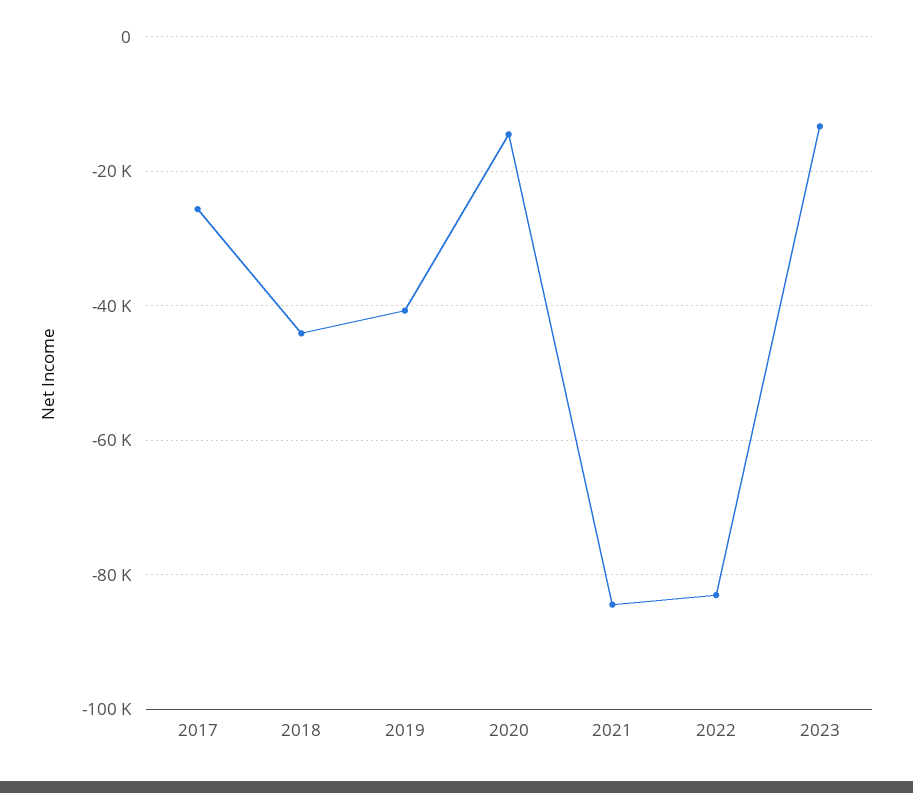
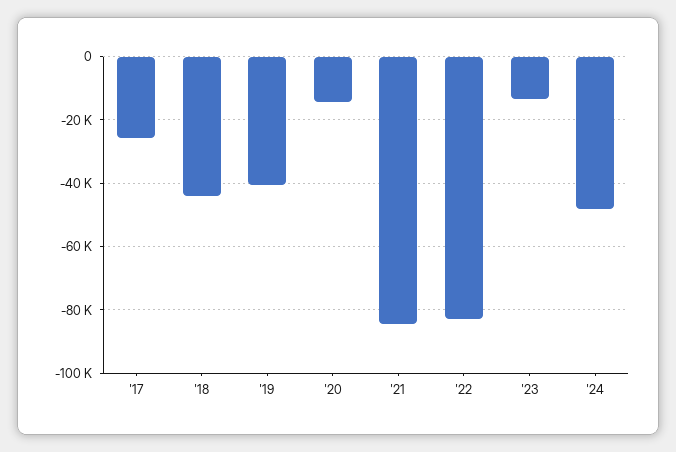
'24: none -> -48000

